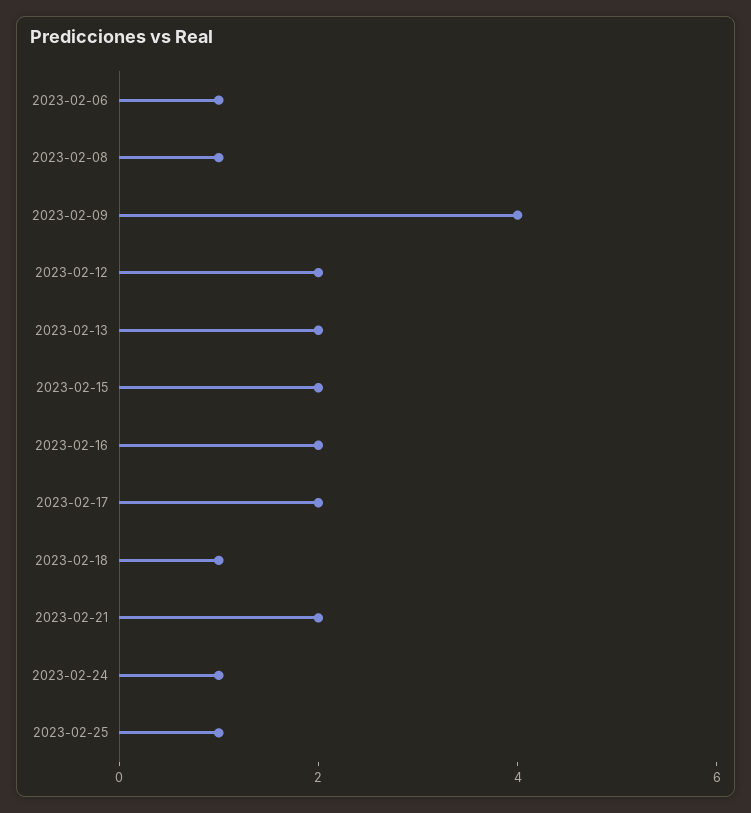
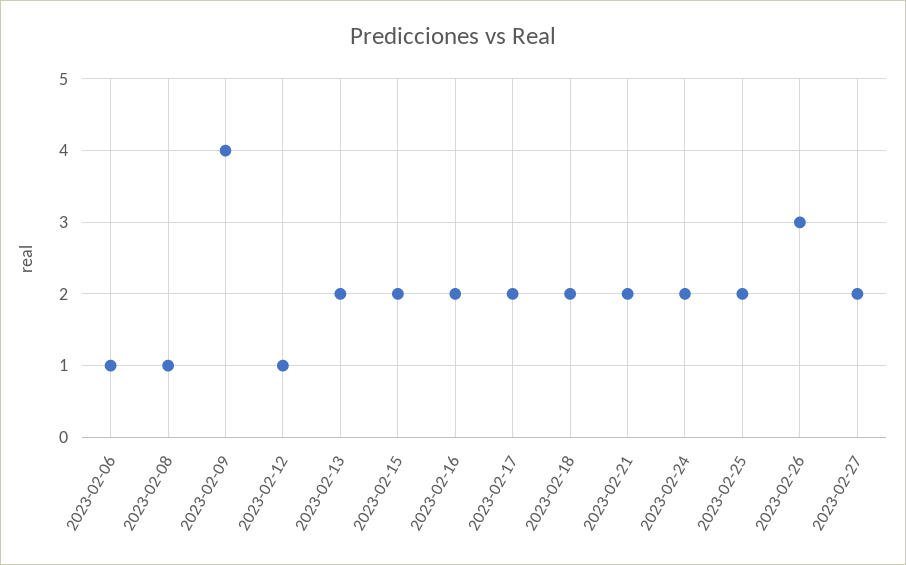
2023-02-12: 2 -> 1
2023-02-18: 1 -> 2
2023-02-24: 1 -> 2
2023-02-25: 1 -> 2
2023-02-26: none -> 3
2023-02-27: none -> 2

